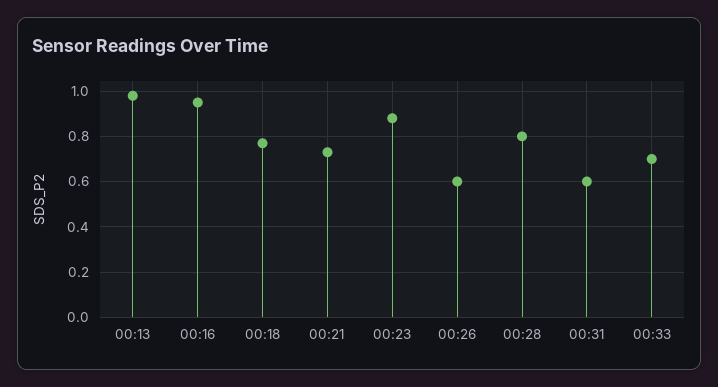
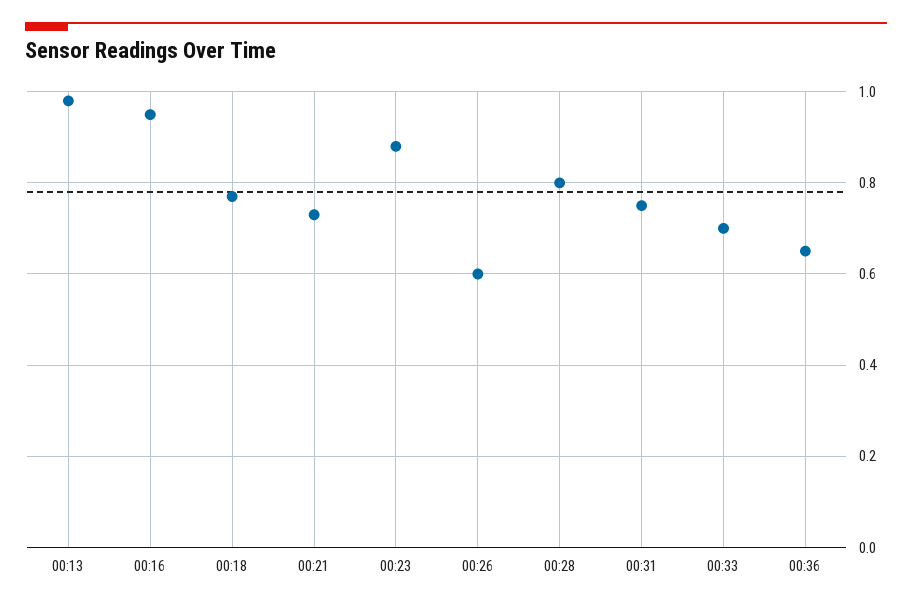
00:31: 0.6 -> 0.75
00:36: none -> 0.65

